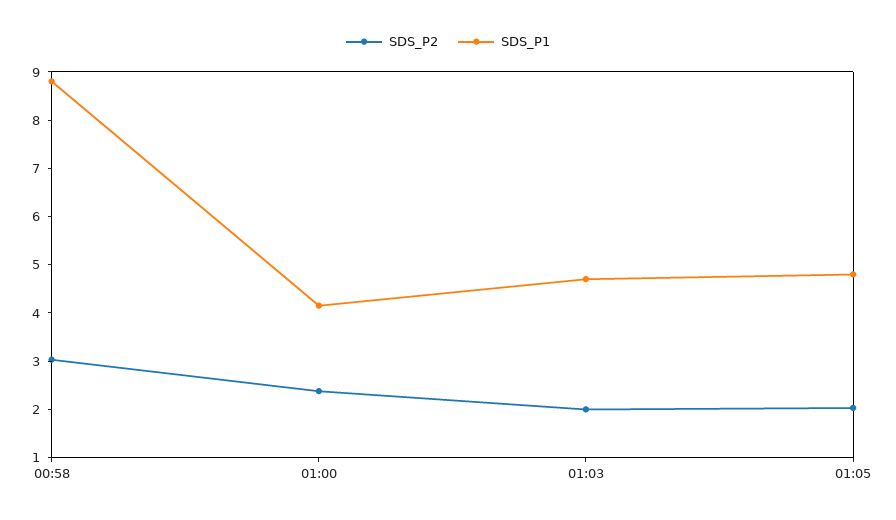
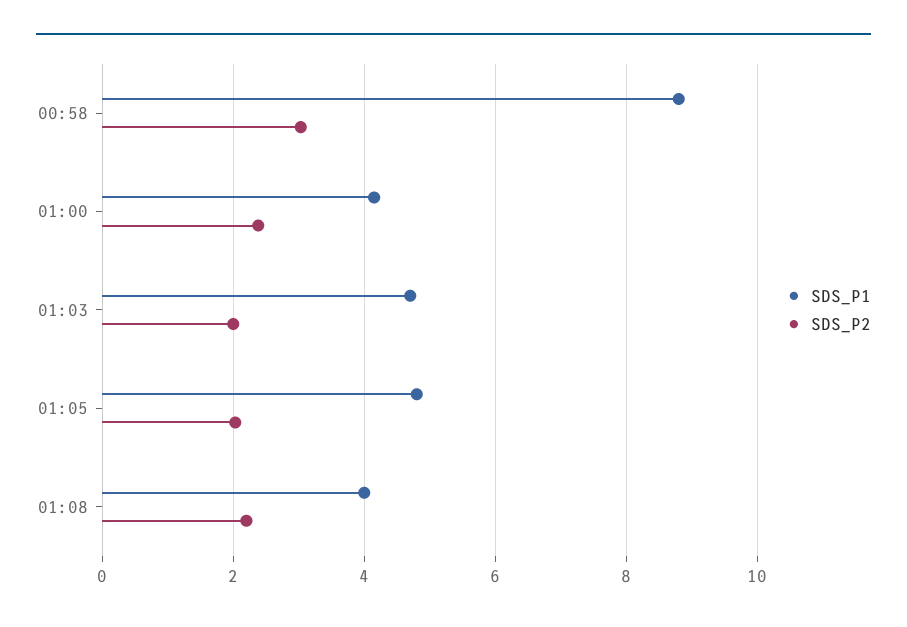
SDS_P1, 01:08: none -> 4
SDS_P2, 01:08: none -> 2.2

